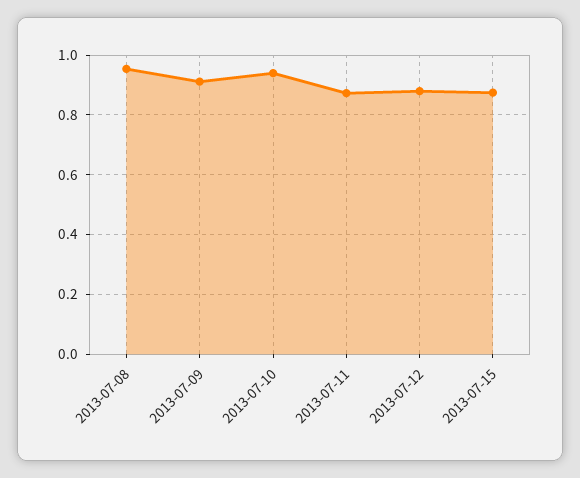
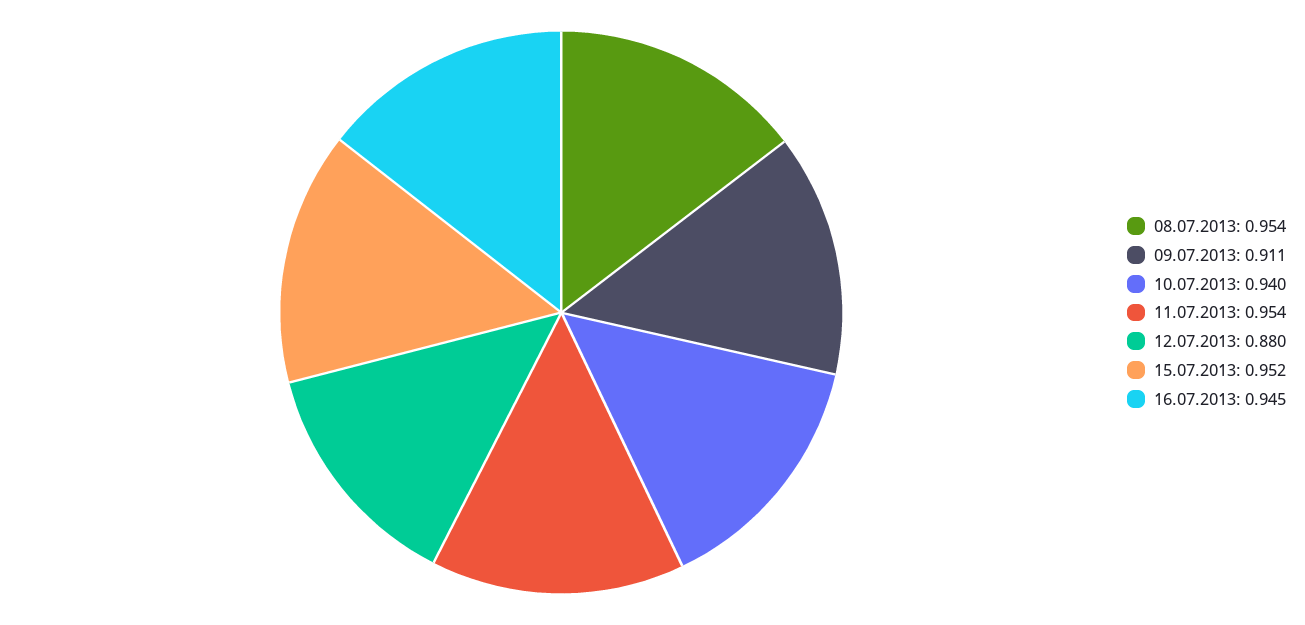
2013-07-11: 0.875 -> 0.954
2013-07-15: 0.875 -> 0.952
16.07.2013: none -> 0.945

